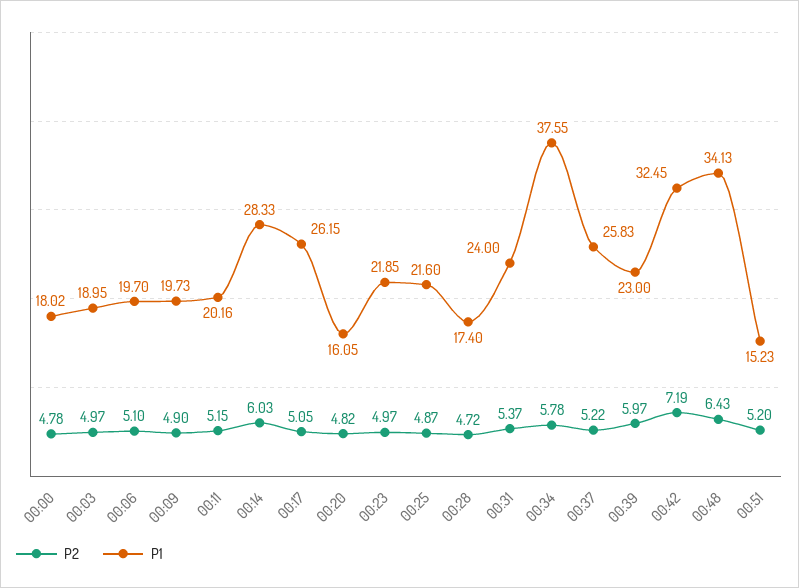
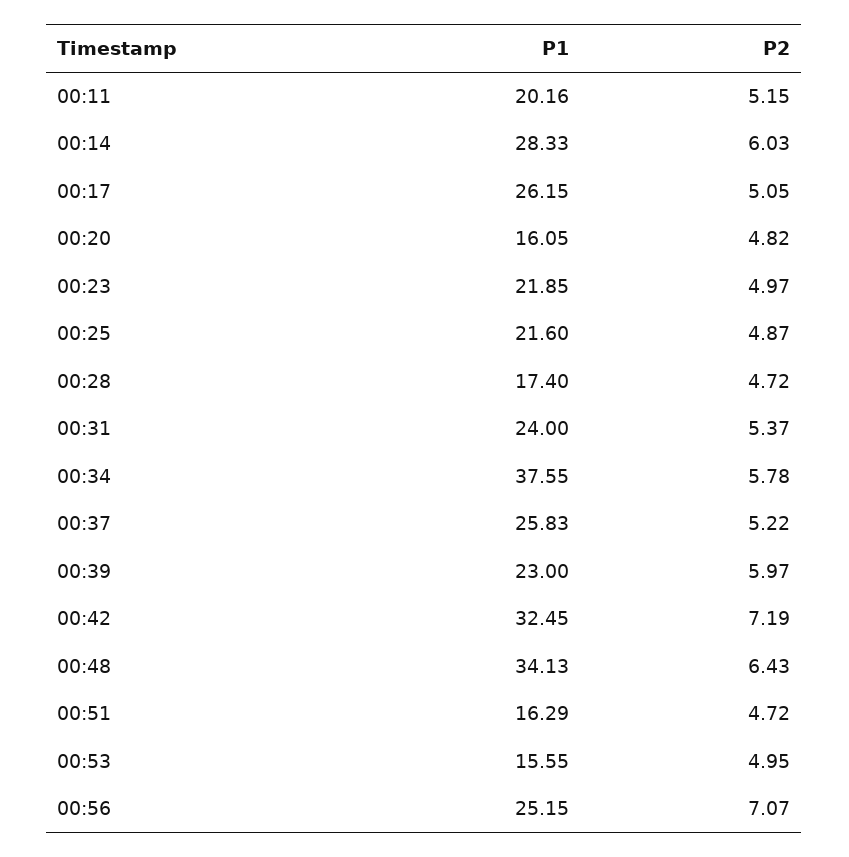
P2, 00:00: 4.78 -> none
P1, 00:00: 18.02 -> none
P2, 00:03: 4.97 -> none
P1, 00:03: 18.95 -> none
P2, 00:06: 5.1 -> none
P1, 00:06: 19.7 -> none
P2, 00:09: 4.9 -> none
P1, 00:09: 19.73 -> none
P2, 00:51: 5.2 -> 4.72
P1, 00:51: 15.23 -> 16.29
P1, 00:53: none -> 15.55
P2, 00:53: none -> 4.95
P1, 00:56: none -> 25.15
P2, 00:56: none -> 7.07

